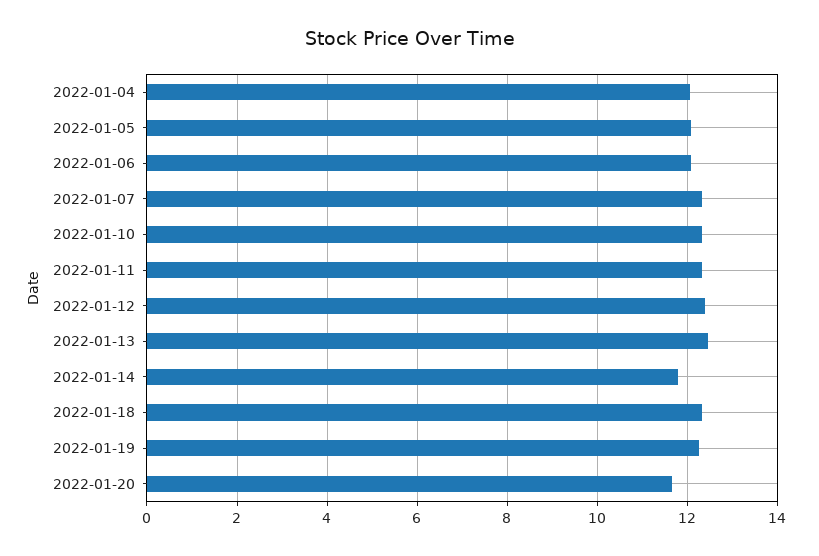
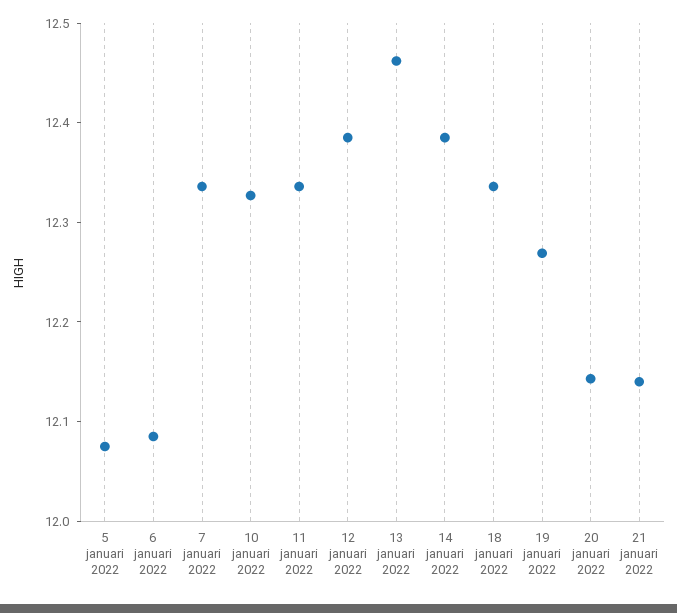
2022-01-04: 12 -> none
2022-01-14: 11.8 -> 12.38
2022-01-20: 11.6 -> 12.14
21 januari 2022: none -> 12.14

